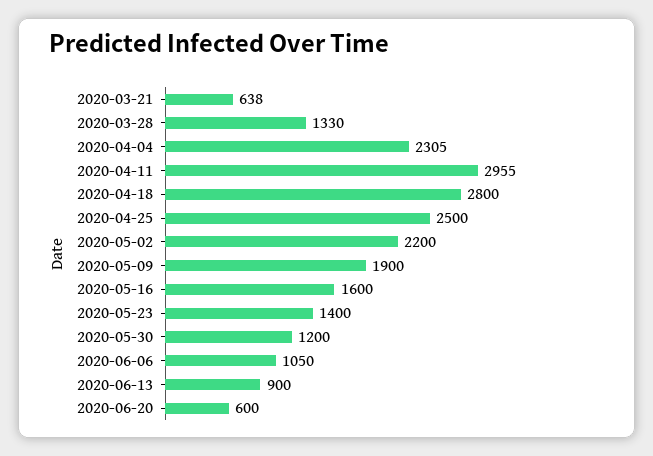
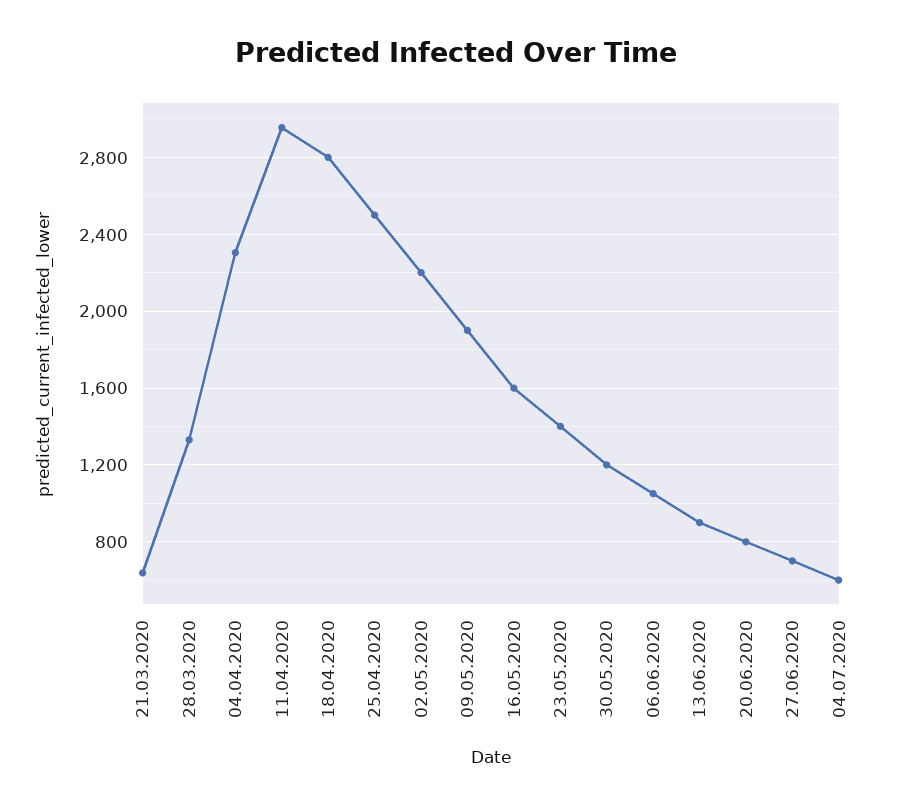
2020-06-20: 600 -> 800
27.06.2020: none -> 700
04.07.2020: none -> 600

